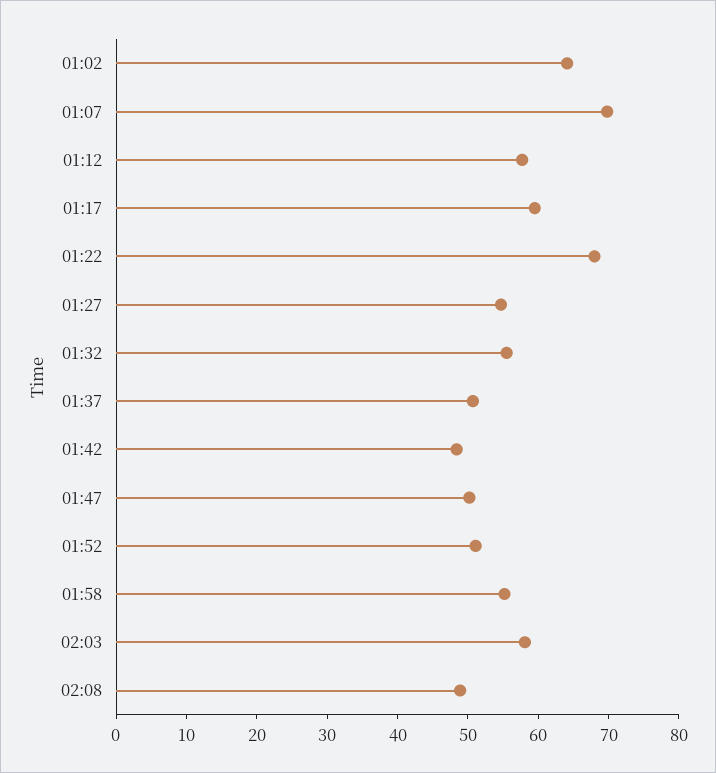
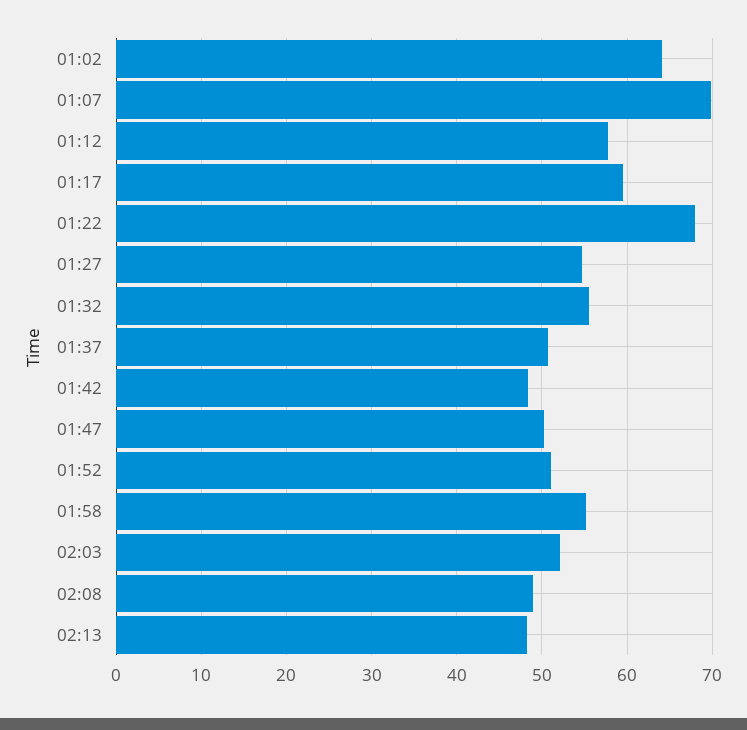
02:03: 58 -> 52
02:13: none -> 48

